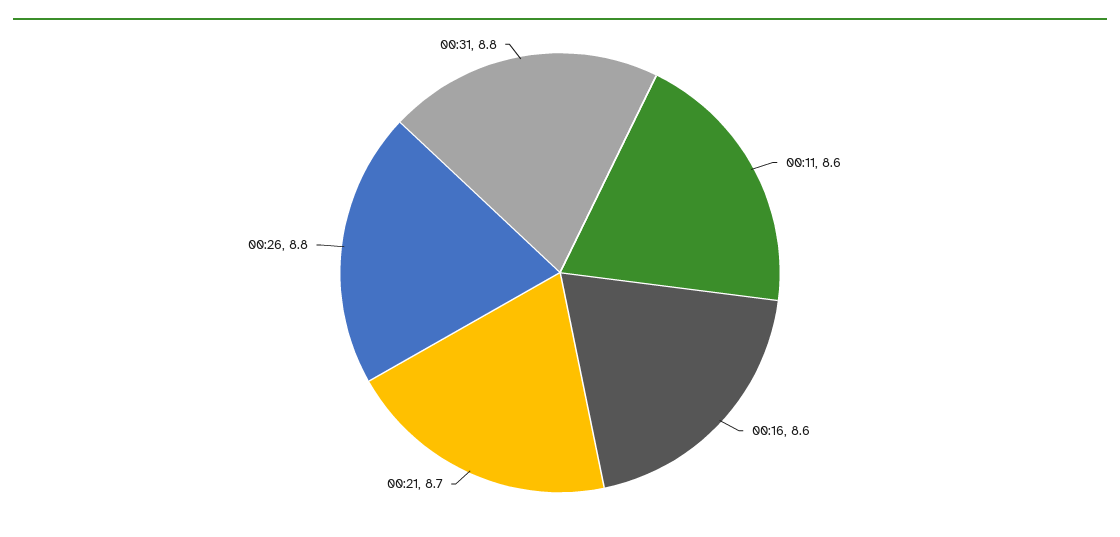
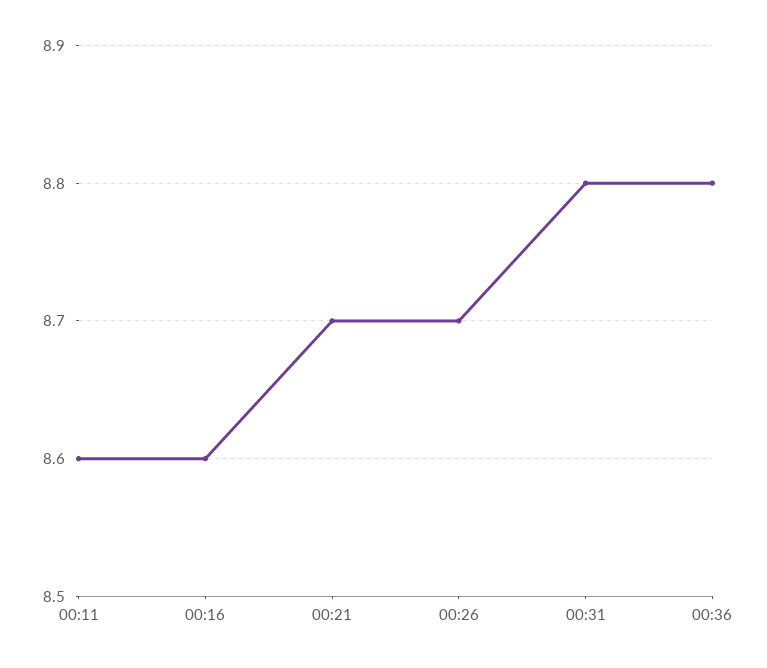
00:26: 8.8 -> 8.7
00:36: none -> 8.8

